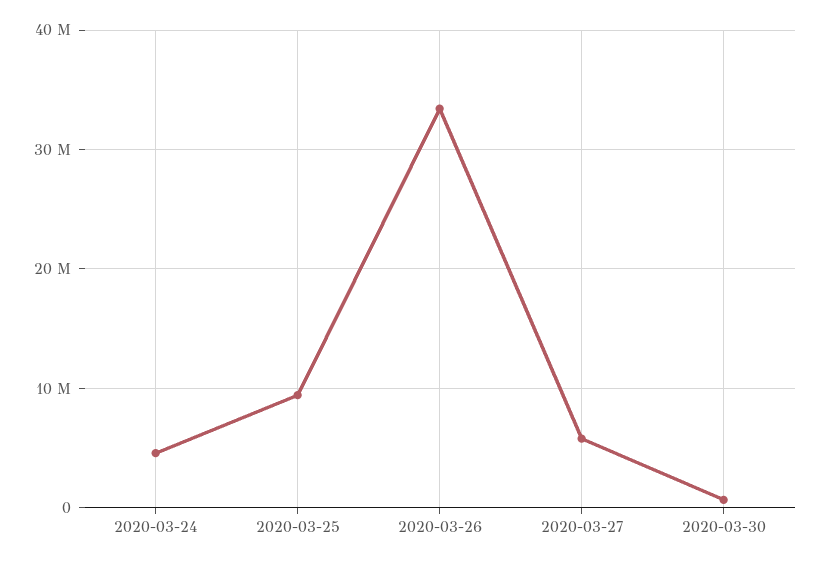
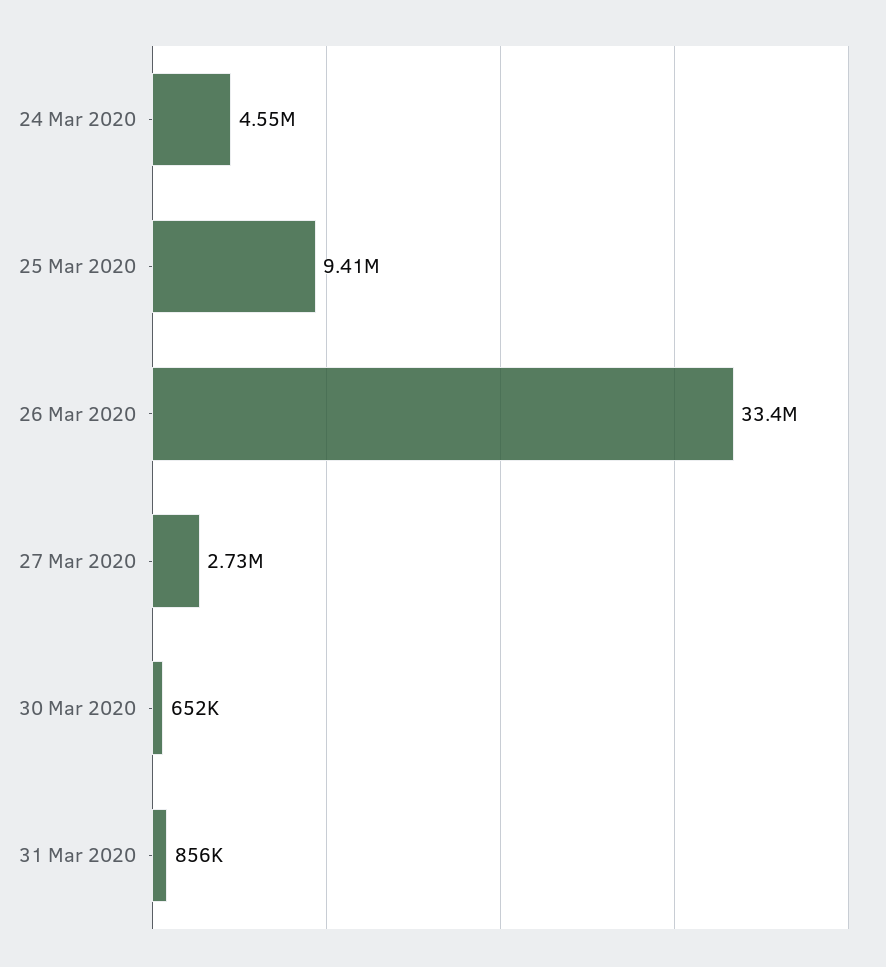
2020-03-27: 6000000 -> 2730000
31 Mar 2020: none -> 856000

